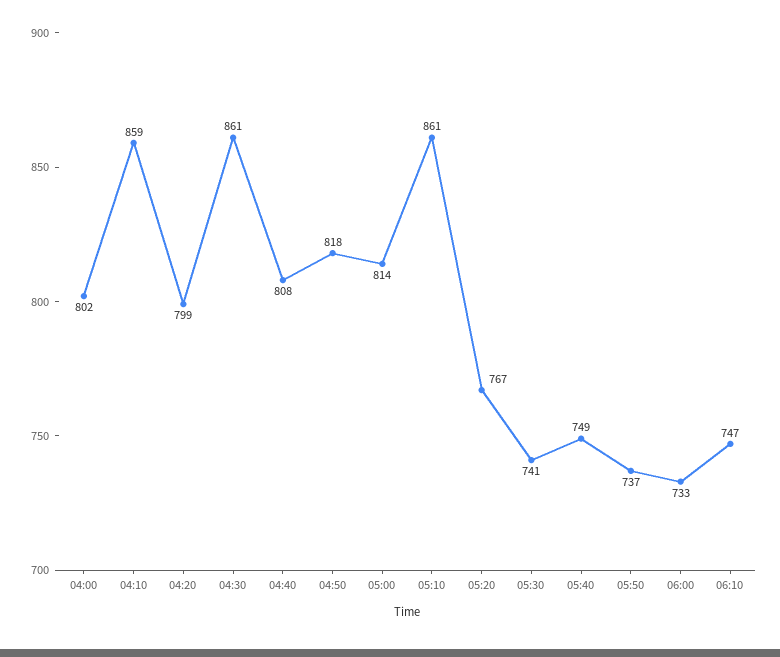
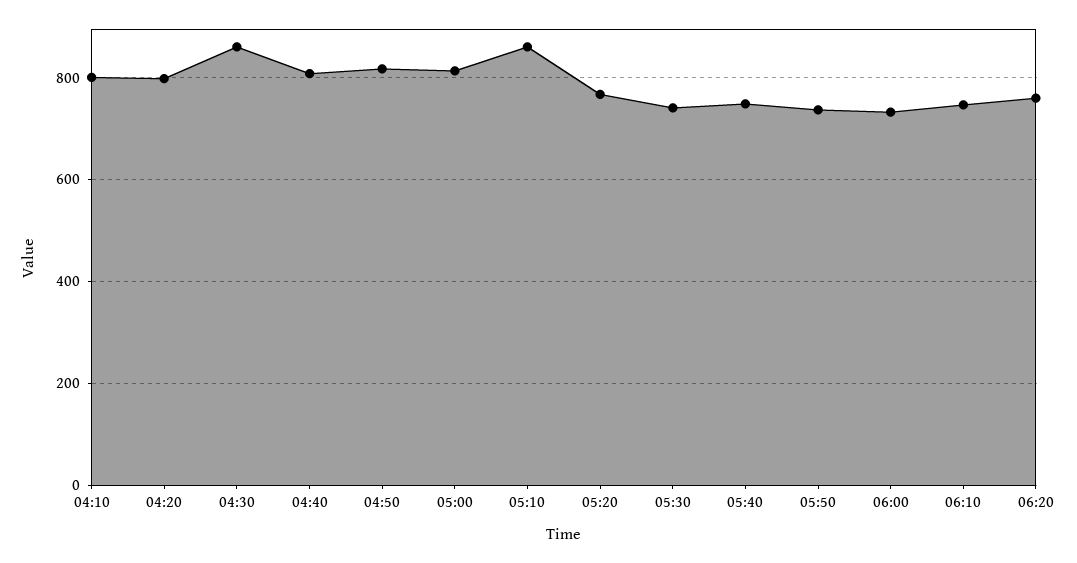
04:00: 802 -> none
04:10: 859 -> 800
06:20: none -> 760

